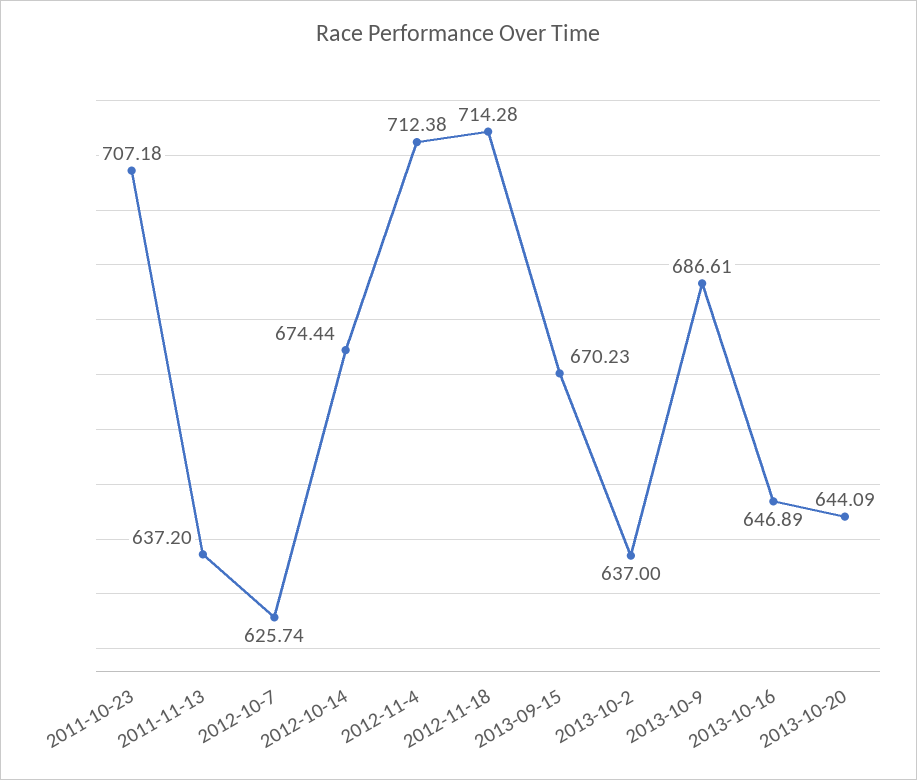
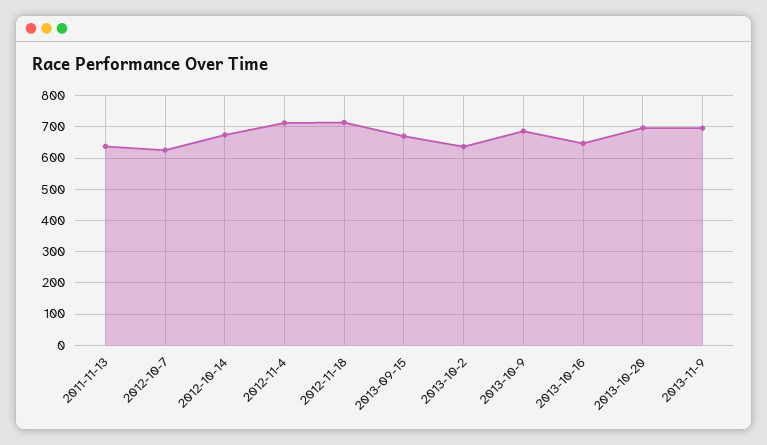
2011-10-23: 707.18 -> none
2013-10-20: 644.09 -> 700
2013-11-9: none -> 700

